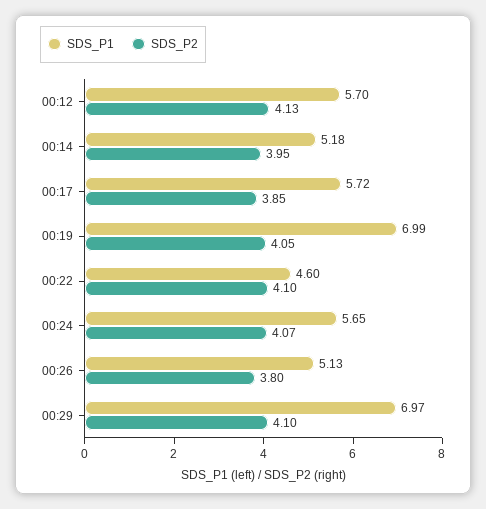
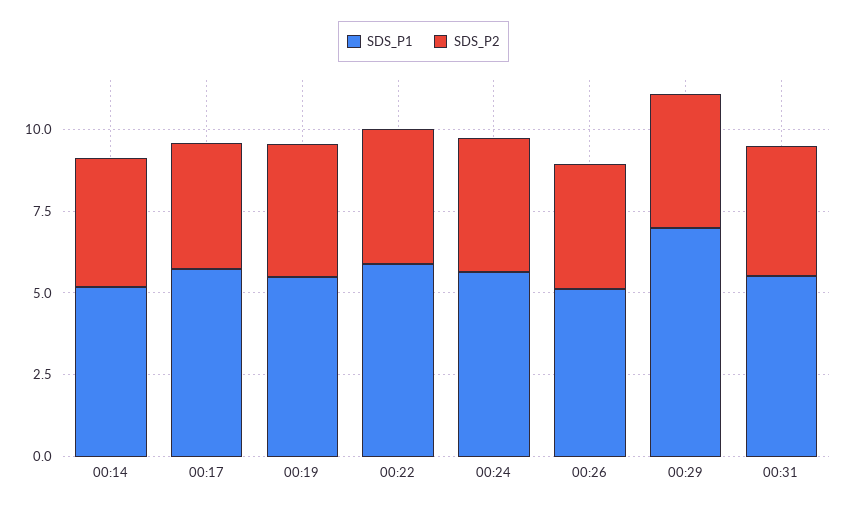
SDS_P1, 00:12: 5.7 -> none
SDS_P2, 00:12: 4.13 -> none
SDS_P1, 00:19: 6.99 -> 5.5
SDS_P1, 00:22: 4.6 -> 6
SDS_P1, 00:31: none -> 5.5
SDS_P2, 00:31: none -> 4

